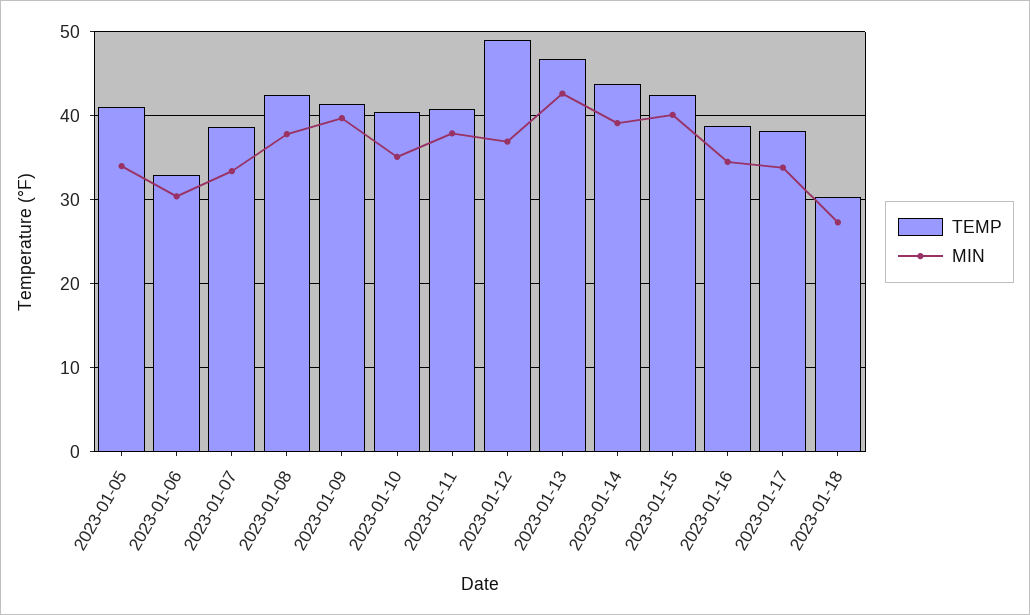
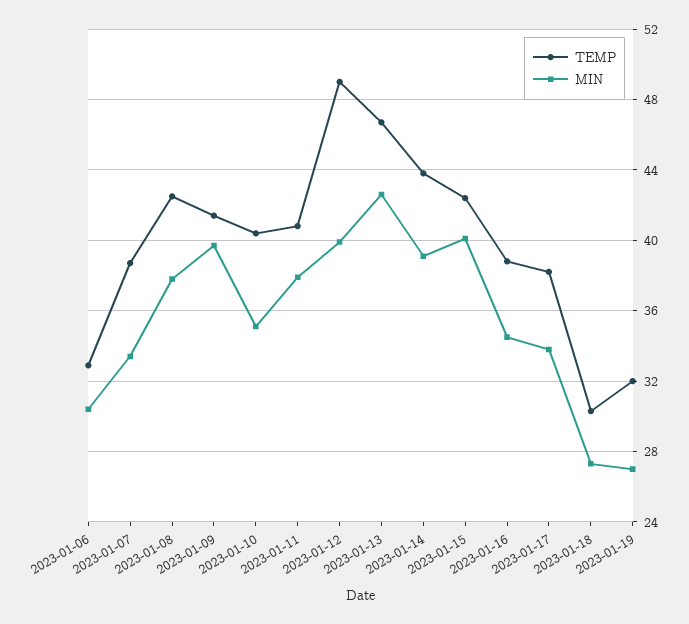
TEMP, 2023-01-05: 41 -> none
MIN, 2023-01-05: 34 -> none
MIN, 2023-01-12: 37 -> 40
TEMP, 2023-01-19: none -> 32
MIN, 2023-01-19: none -> 27

